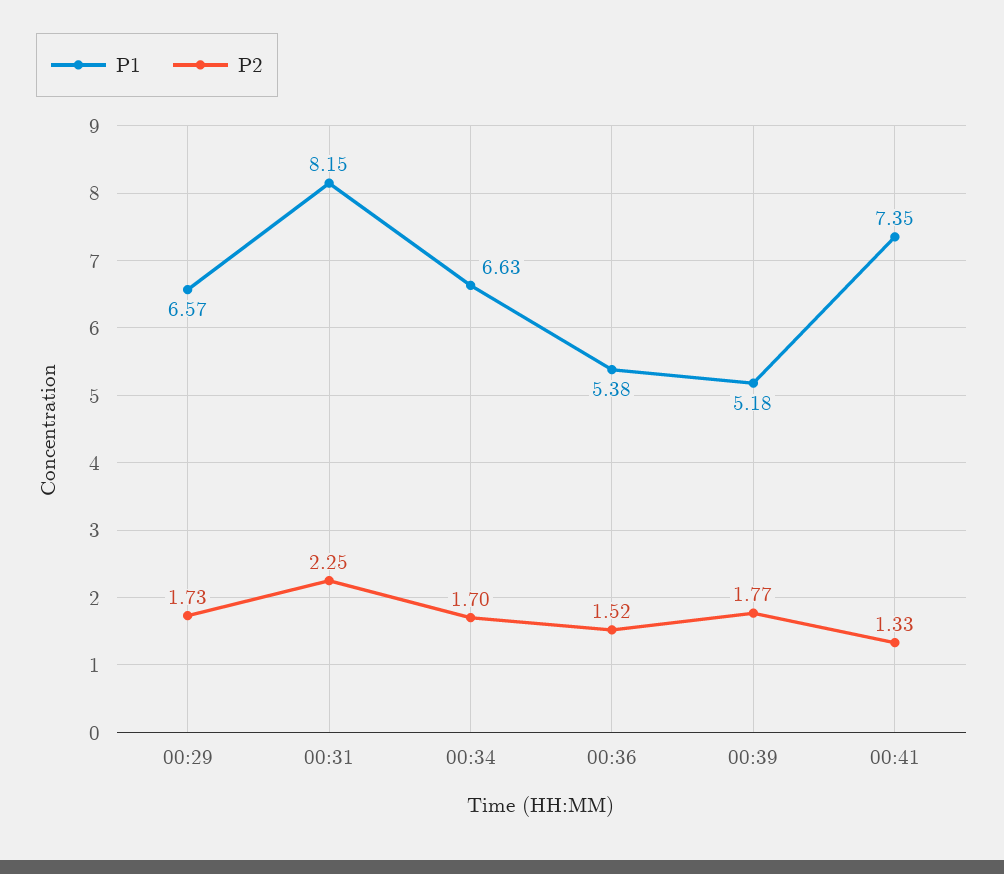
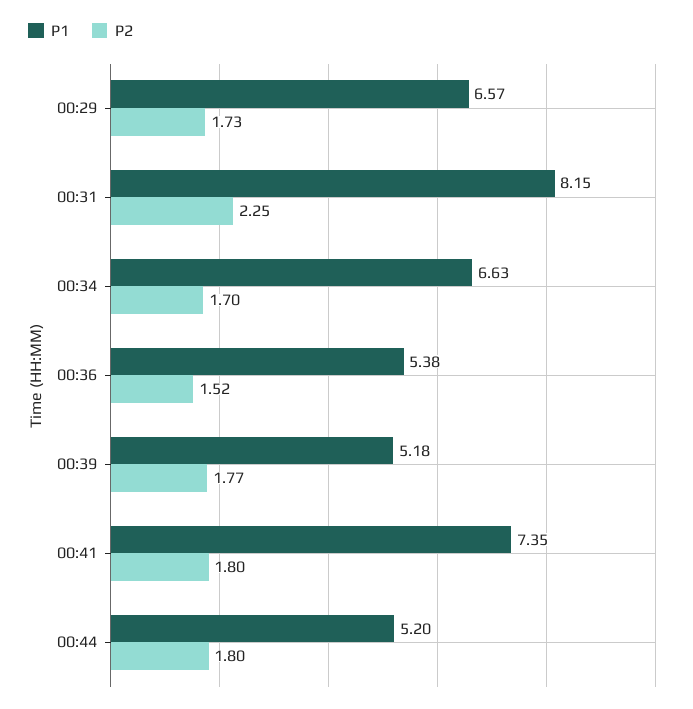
P2, 00:41: 1.33 -> 1.8
P1, 00:44: none -> 5.2
P2, 00:44: none -> 1.8

